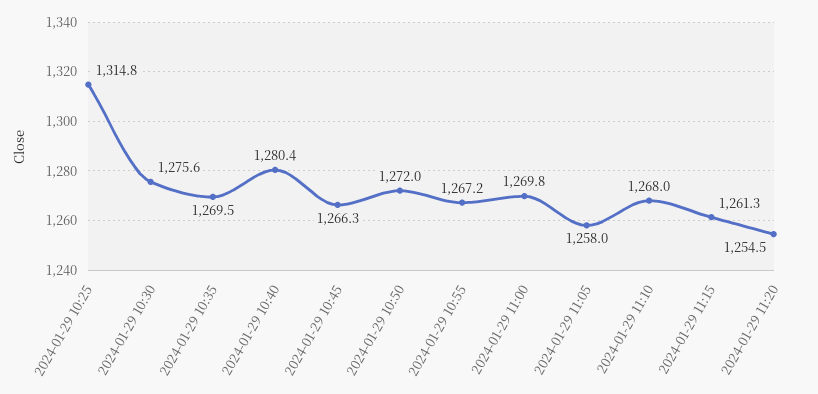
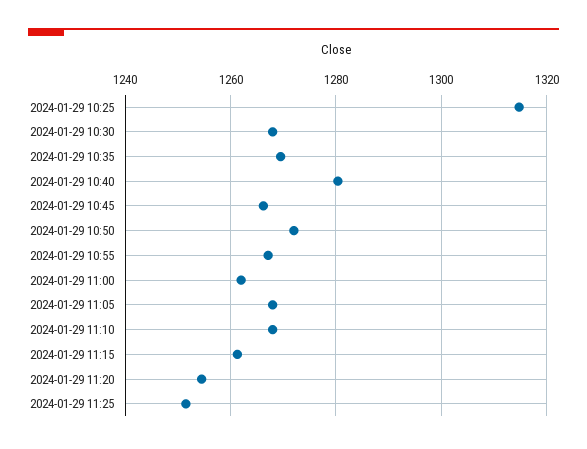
2024-01-29 10:30: 1275.6 -> 1268
2024-01-29 11:00: 1269.8 -> 1262
2024-01-29 11:05: 1258 -> 1268
2024-01-29 11:25: none -> 1252

